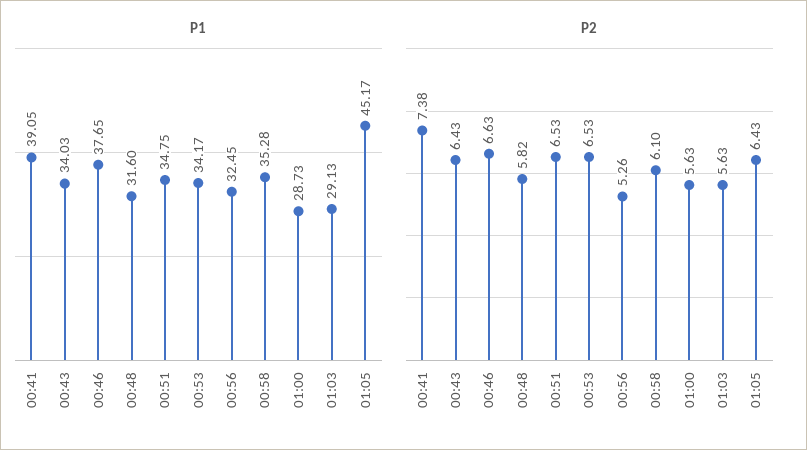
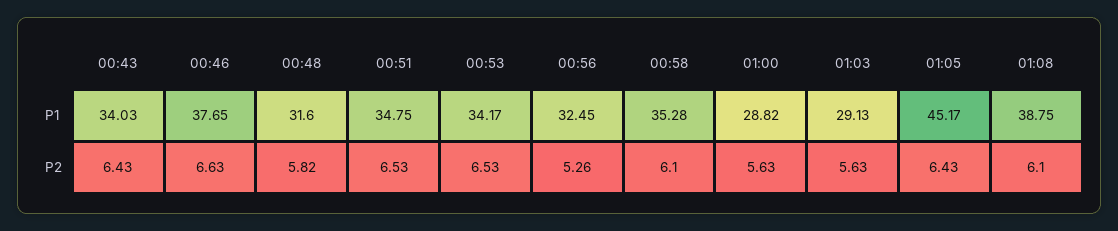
P1, 00:41: 39.05 -> none
P1, 01:00: 28.73 -> 28.82
P2, 00:41: 7.38 -> none
P1, 01:08: none -> 38.75
P2, 01:08: none -> 6.1

